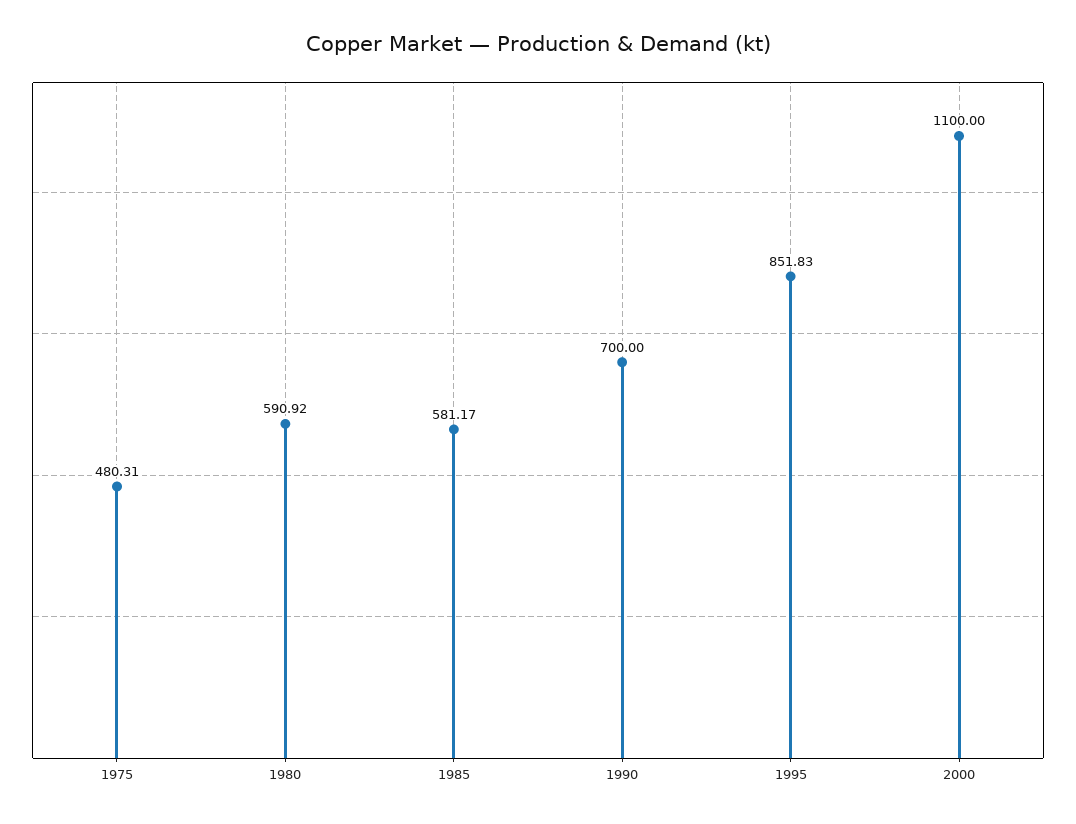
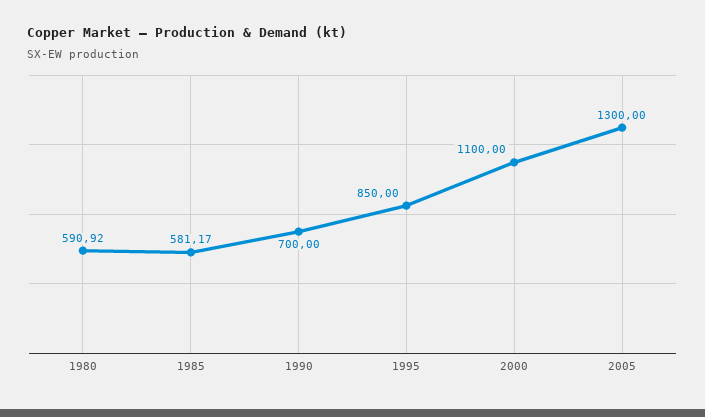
1975: 480.31 -> none
1995: 851.83 -> 850
2005: none -> 1300

